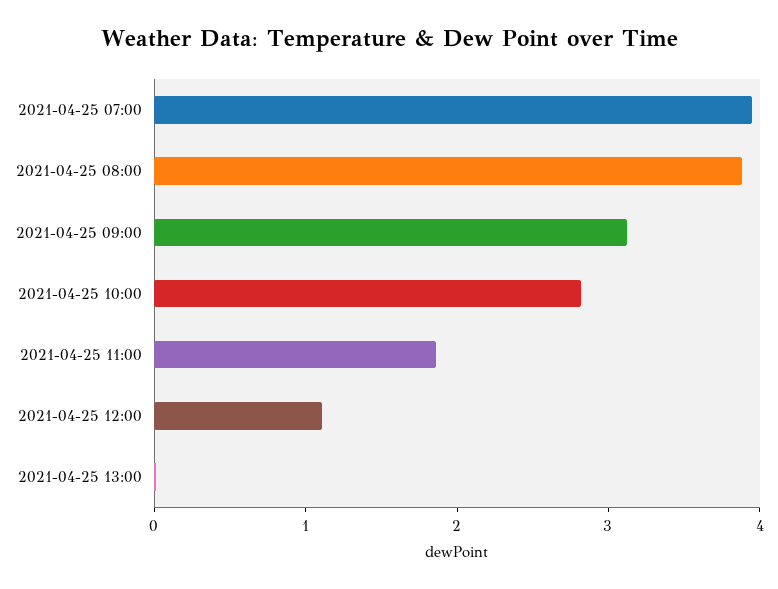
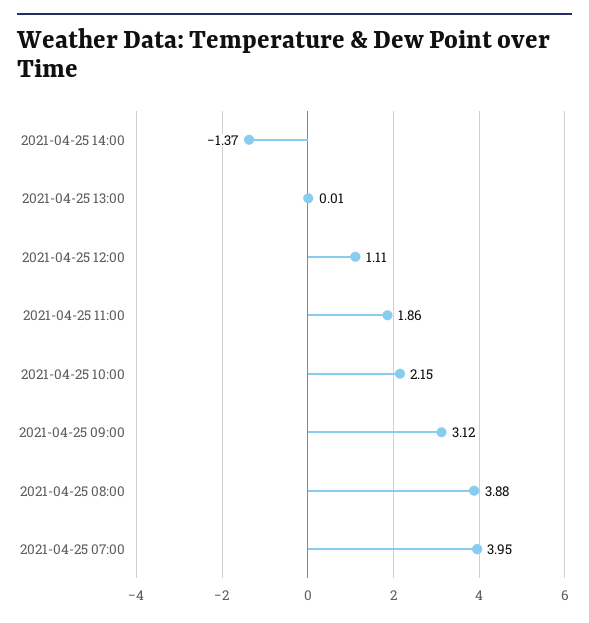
2021-04-25 10:00: 2.8 -> 2.15
2021-04-25 14:00: none -> -1.37

